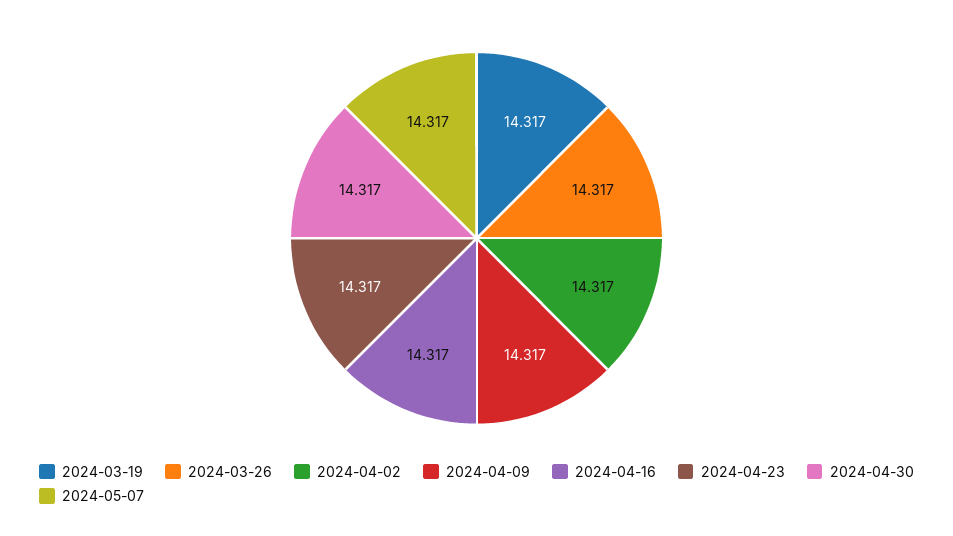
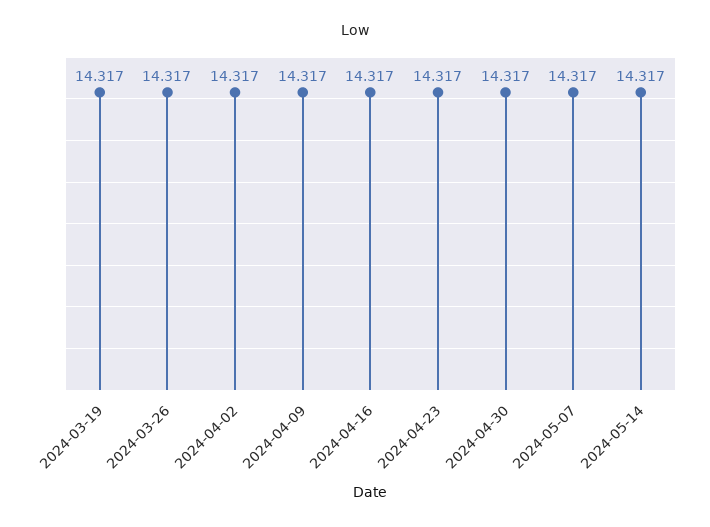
2024-05-14: none -> 14.317

